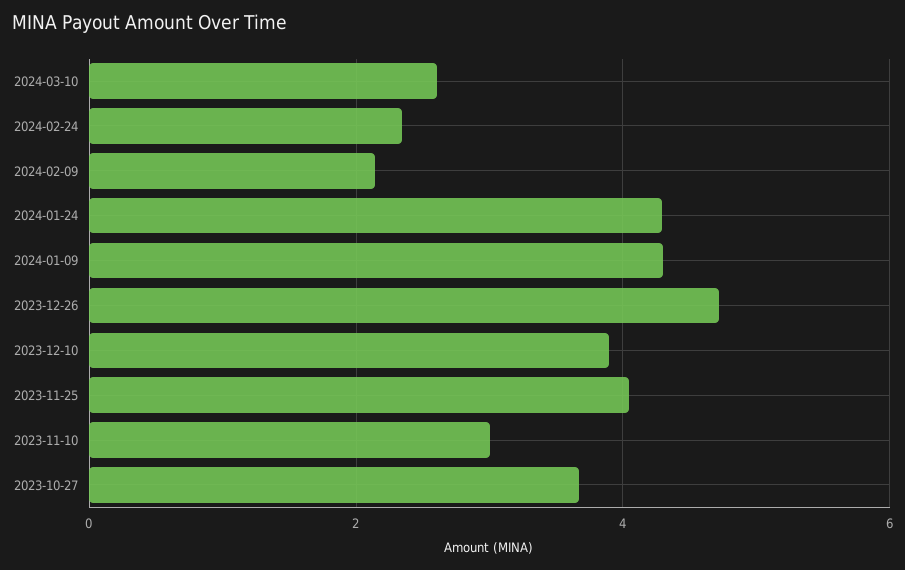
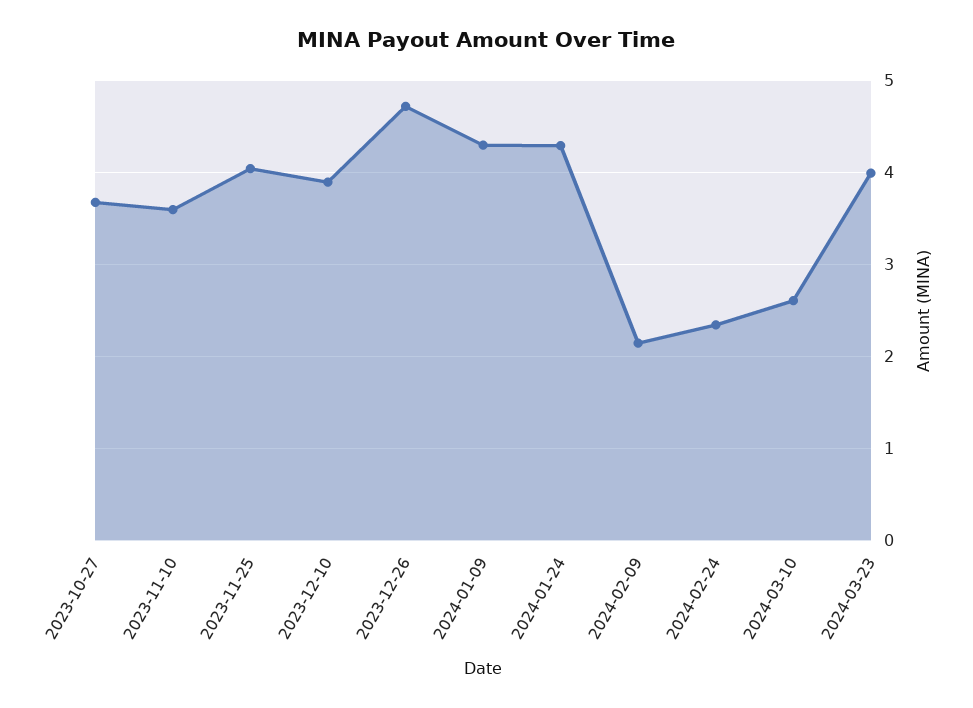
2023-11-10: 3 -> 3.6
2024-03-23: none -> 4

